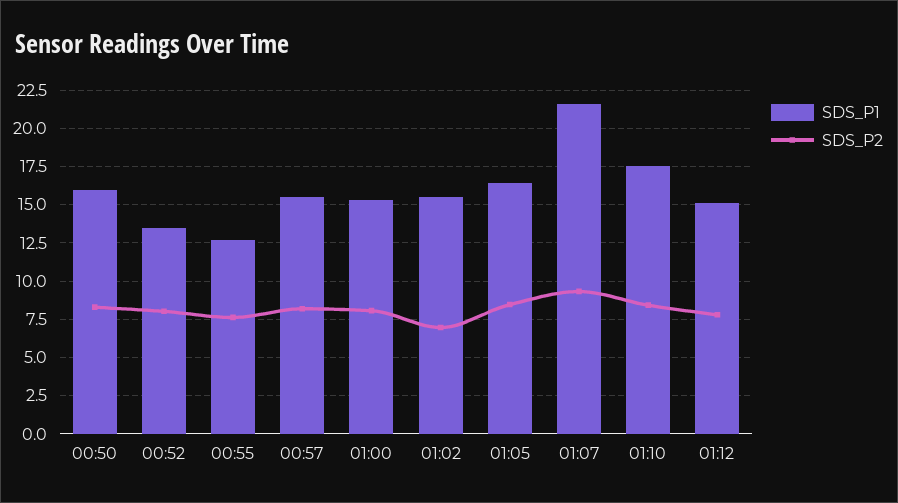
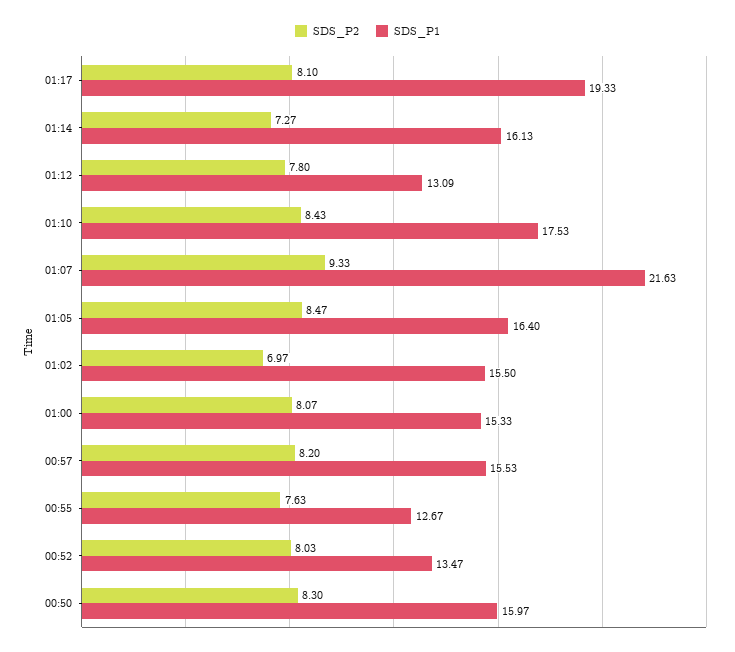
SDS_P1, 01:12: 15 -> 13.09
SDS_P2, 01:17: none -> 8.1
SDS_P1, 01:17: none -> 19.33
SDS_P2, 01:14: none -> 7.27
SDS_P1, 01:14: none -> 16.13

